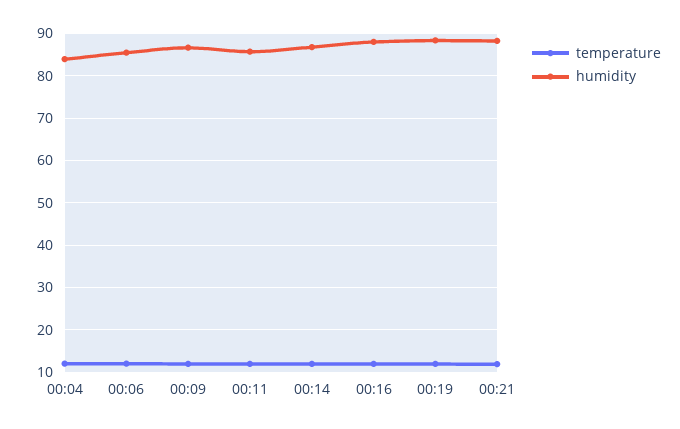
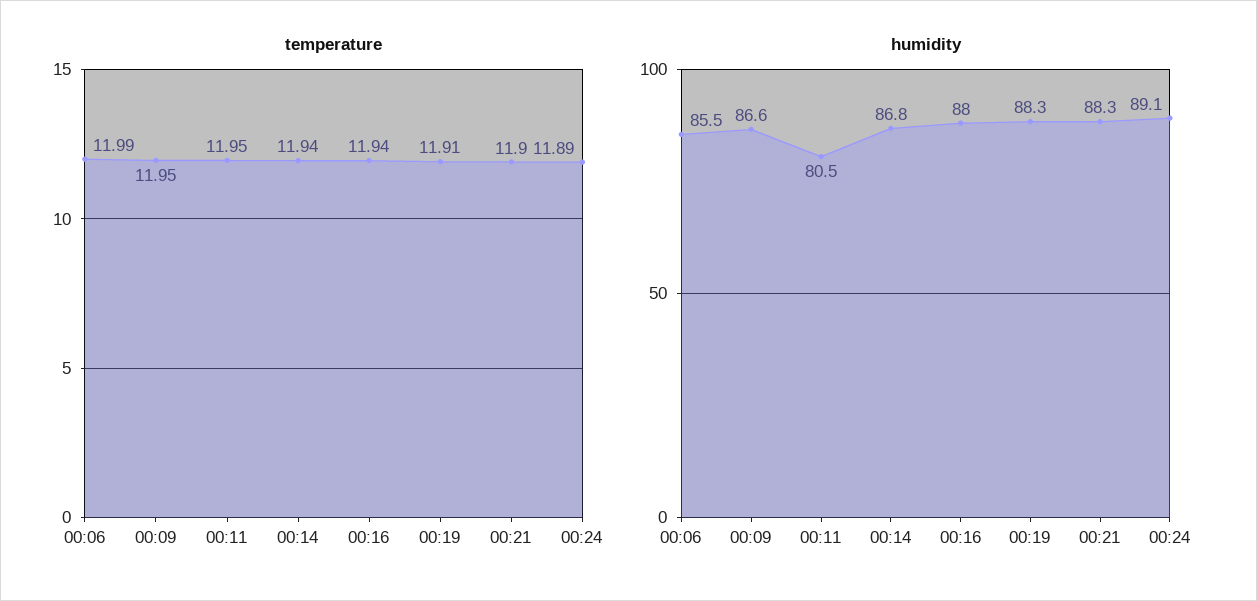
temperature, 00:04: 12 -> none
humidity, 00:04: 84 -> none
humidity, 00:11: 86 -> 80.5
temperature, 00:24: none -> 11.89
humidity, 00:24: none -> 89.1

